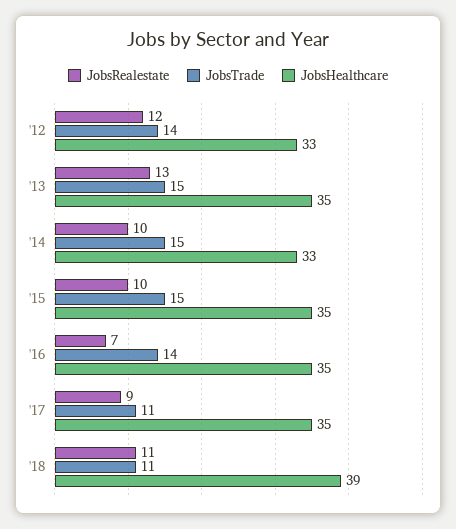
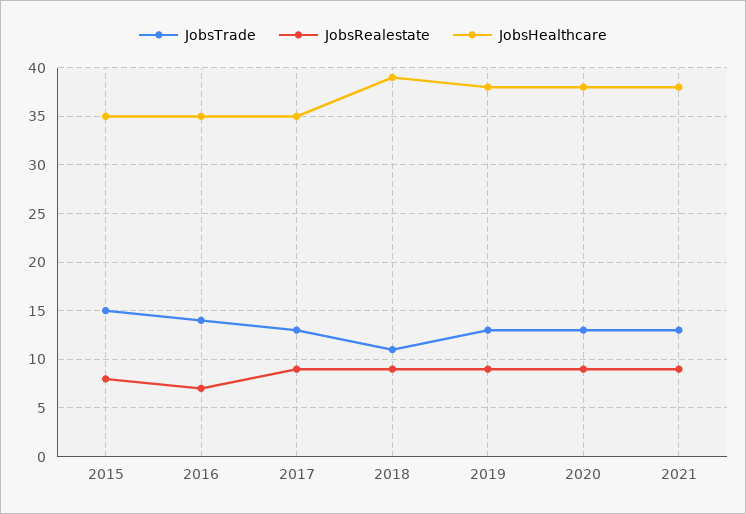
JobsRealestate, '12: 12 -> none
JobsTrade, '12: 14 -> none
JobsHealthcare, '12: 33 -> none
JobsRealestate, '13: 13 -> none
JobsTrade, '13: 15 -> none
JobsHealthcare, '13: 35 -> none
JobsRealestate, '14: 10 -> none
JobsTrade, '14: 15 -> none
JobsHealthcare, '14: 33 -> none
JobsRealestate, '15: 10 -> 8
JobsTrade, '17: 11 -> 13
JobsRealestate, '18: 11 -> 9
JobsTrade, 2019: none -> 13
JobsRealestate, 2019: none -> 9
JobsHealthcare, 2019: none -> 38
JobsTrade, 2020: none -> 13
JobsRealestate, 2020: none -> 9
JobsHealthcare, 2020: none -> 38
JobsTrade, 2021: none -> 13
JobsRealestate, 2021: none -> 9
JobsHealthcare, 2021: none -> 38

